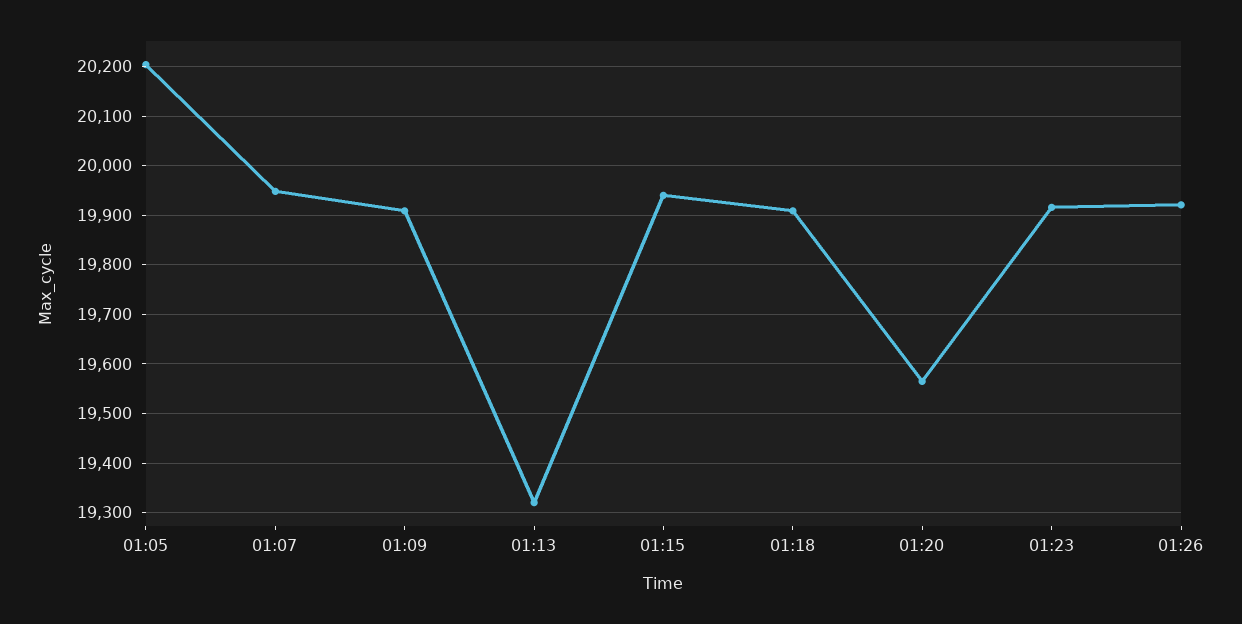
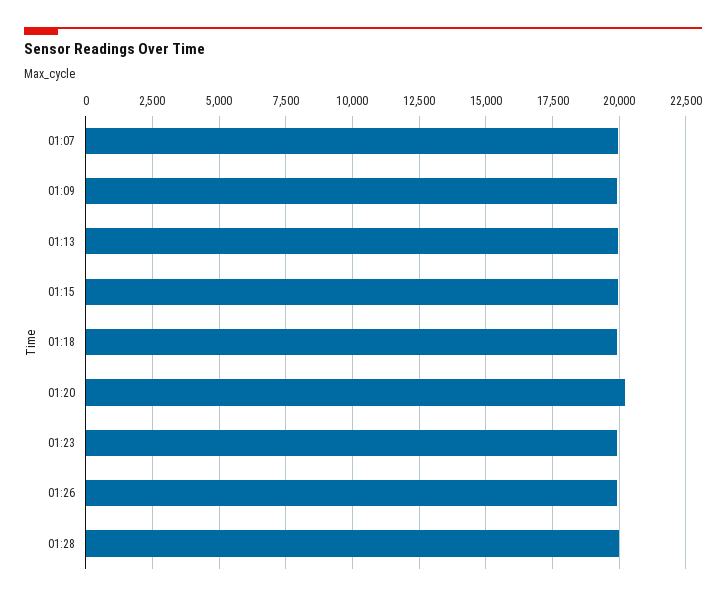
01:05: 20200 -> none
01:13: 19320 -> 20000
01:20: 19560 -> 20250
01:28: none -> 20000

